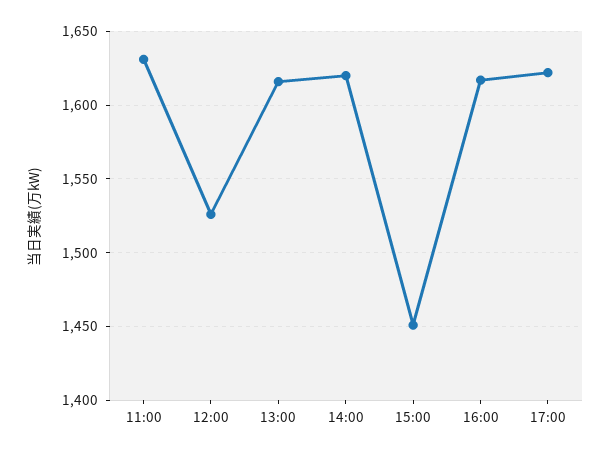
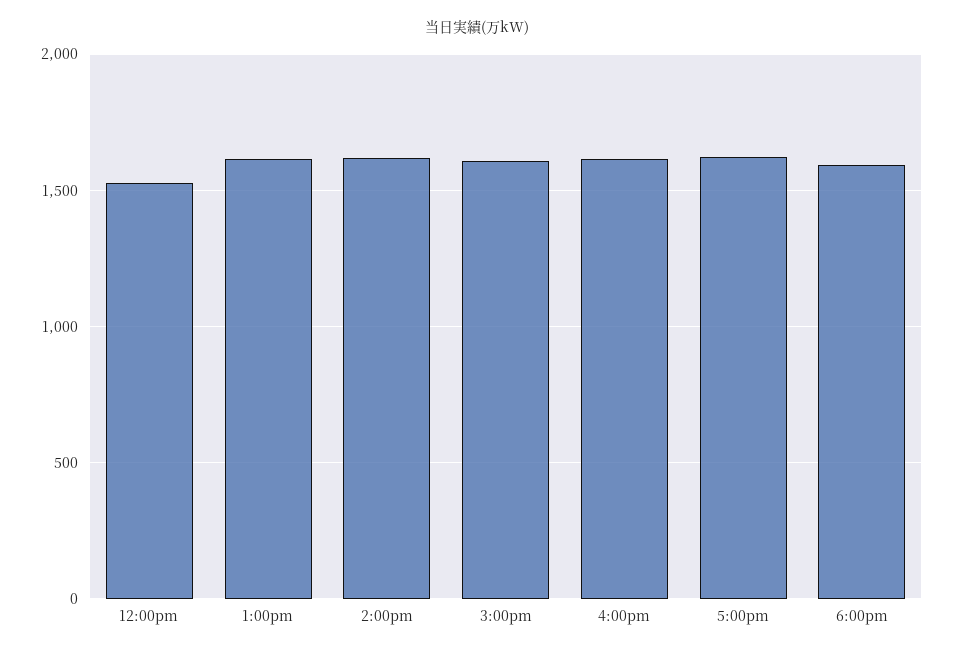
11:00: 1630 -> none
15:00: 1450 -> 1600
6:00pm: none -> 1600

